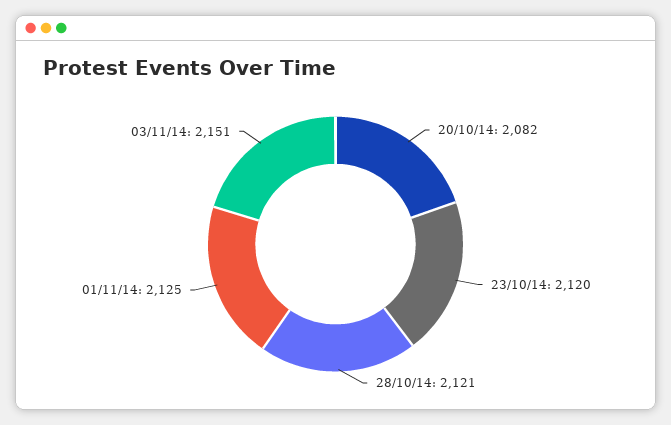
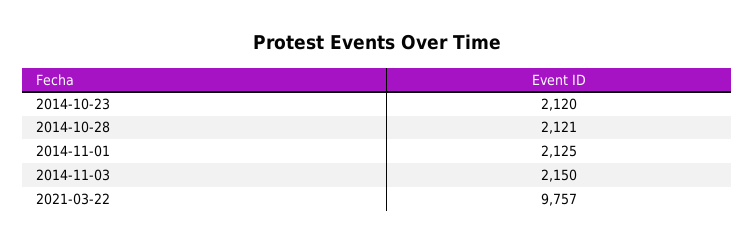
20/10/14: 2082 -> none
03/11/14: 2151 -> 2150
2021-03-22: none -> 9757

